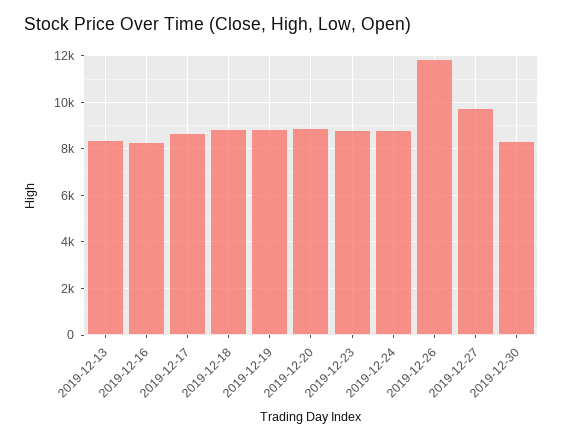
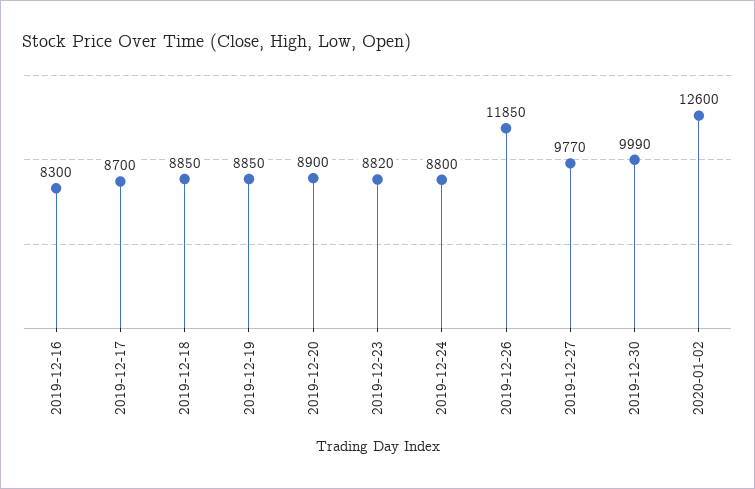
2019-12-13: 8500 -> none
2019-12-30: 8500 -> 9990
2020-01-02: none -> 12600

